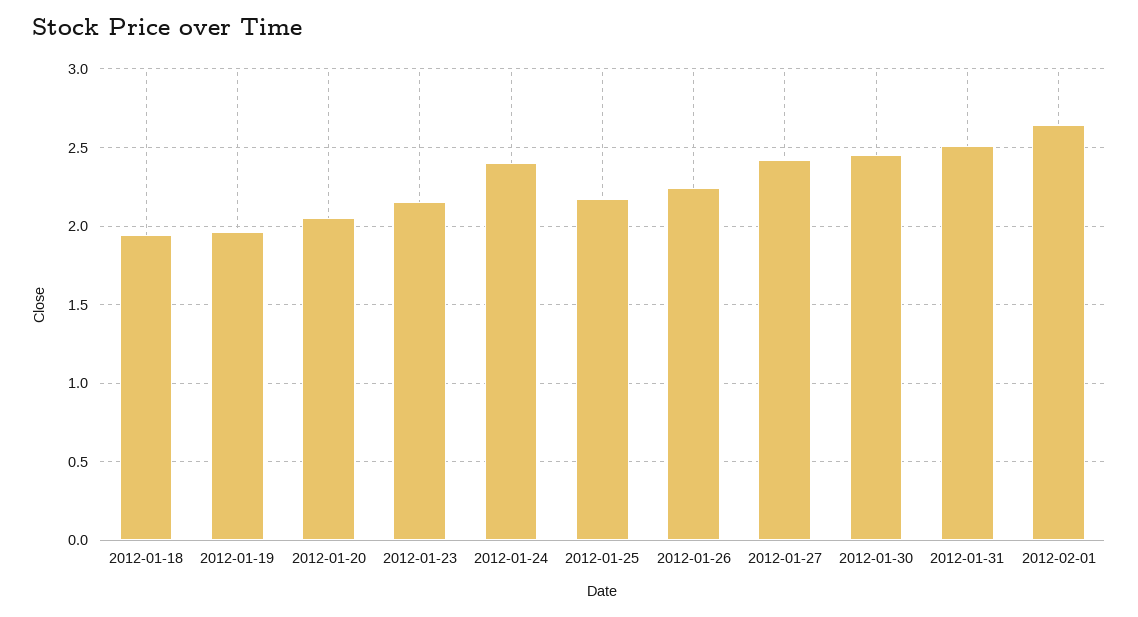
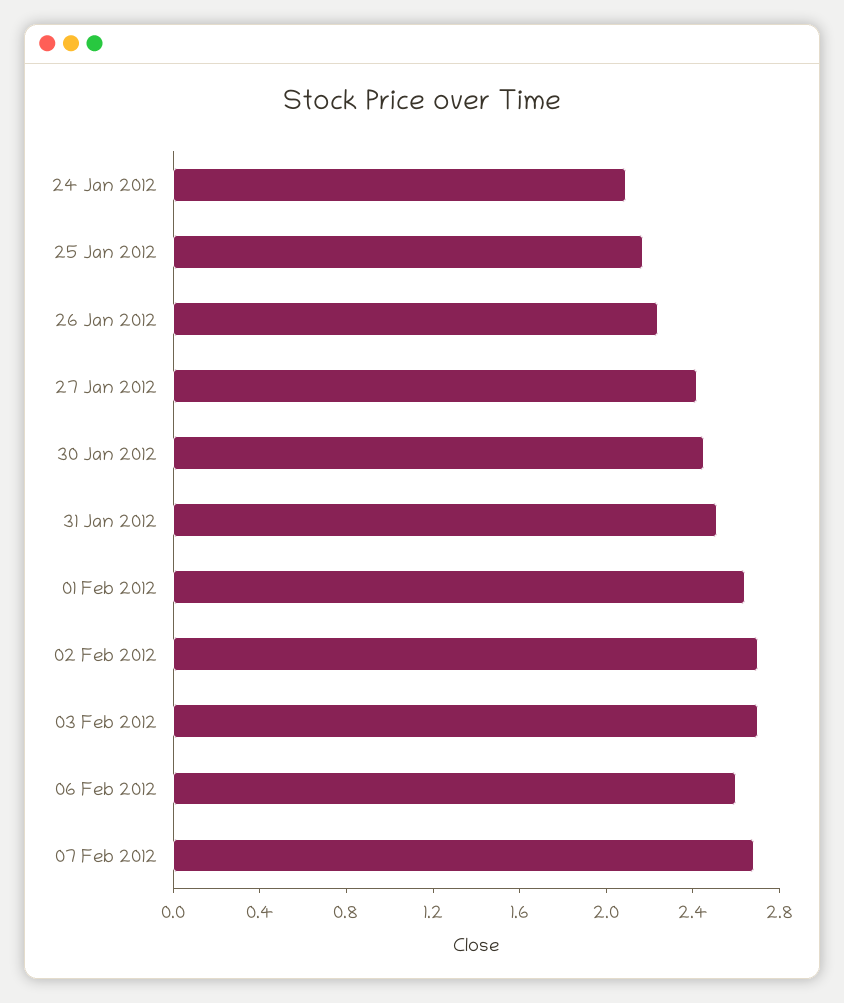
2012-01-18: 1.95 -> none
2012-01-19: 1.95 -> none
2012-01-20: 2.05 -> none
2012-01-23: 2.15 -> none
2012-01-24: 2.4 -> 2.1
02 Feb 2012: none -> 2.7
03 Feb 2012: none -> 2.7
06 Feb 2012: none -> 2.6
07 Feb 2012: none -> 2.7

